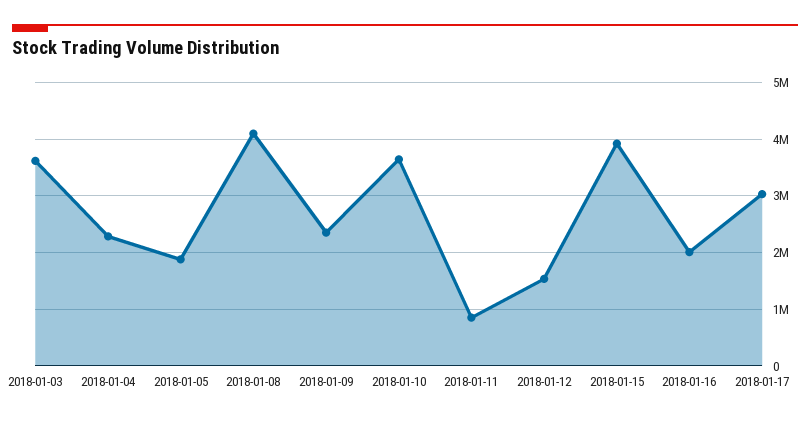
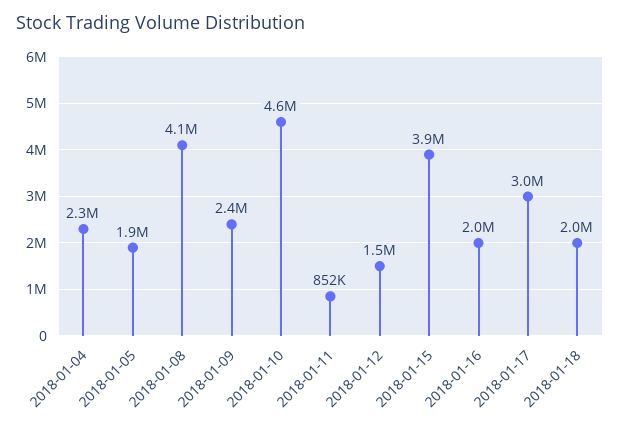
2018-01-03: 3600000 -> none
2018-01-10: 3600000 -> 4600000
2018-01-18: none -> 2000000

